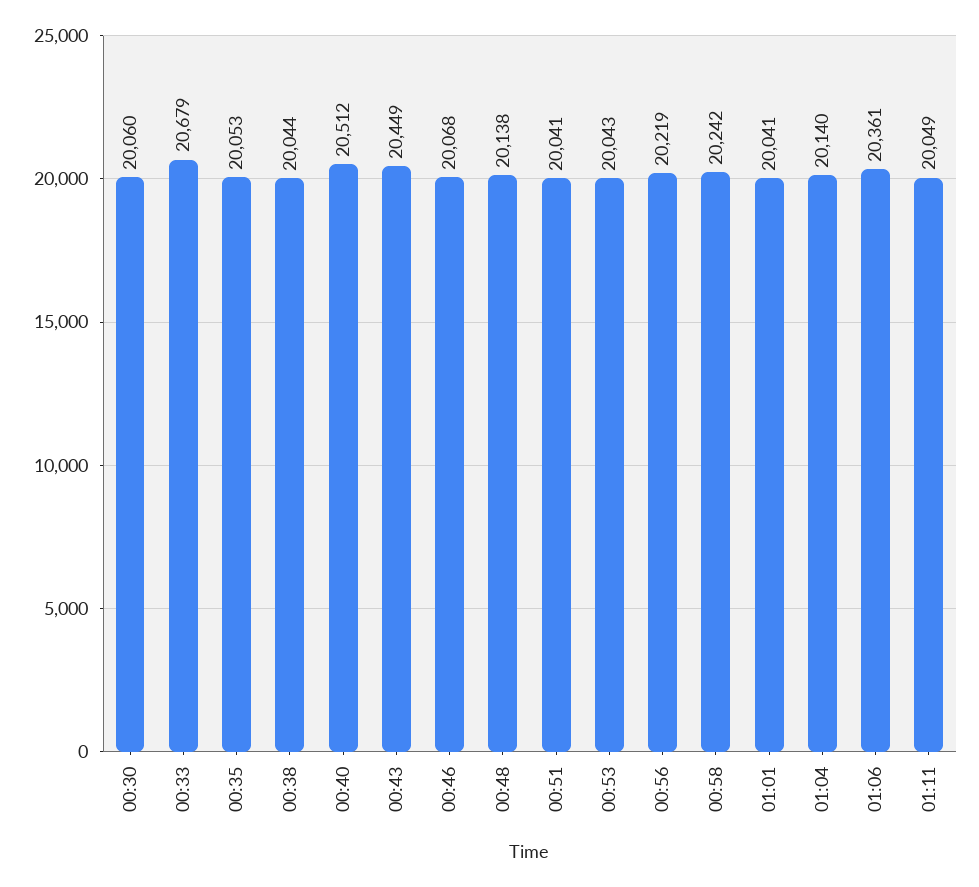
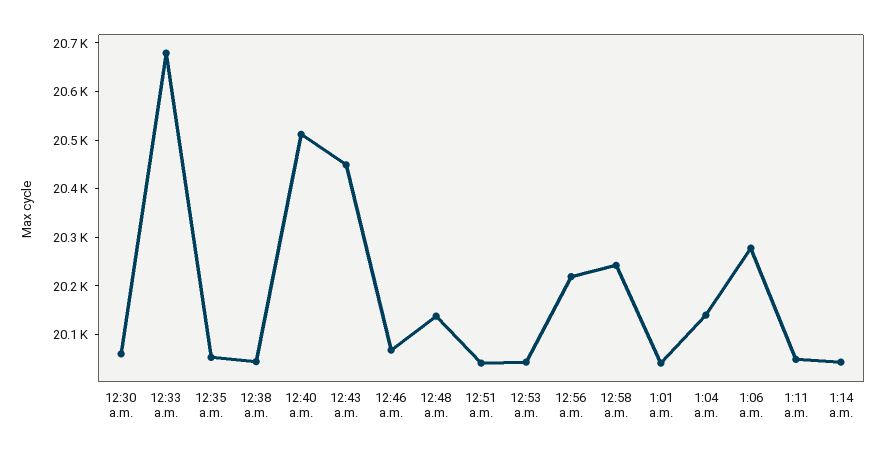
01:06: 20361 -> 20280
1:14 a.m.: none -> 20040

